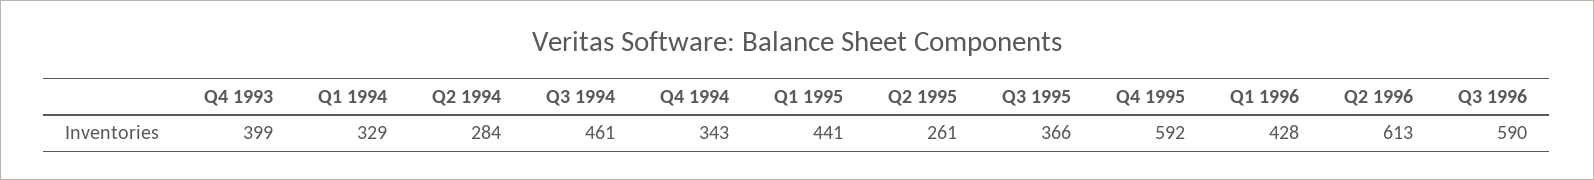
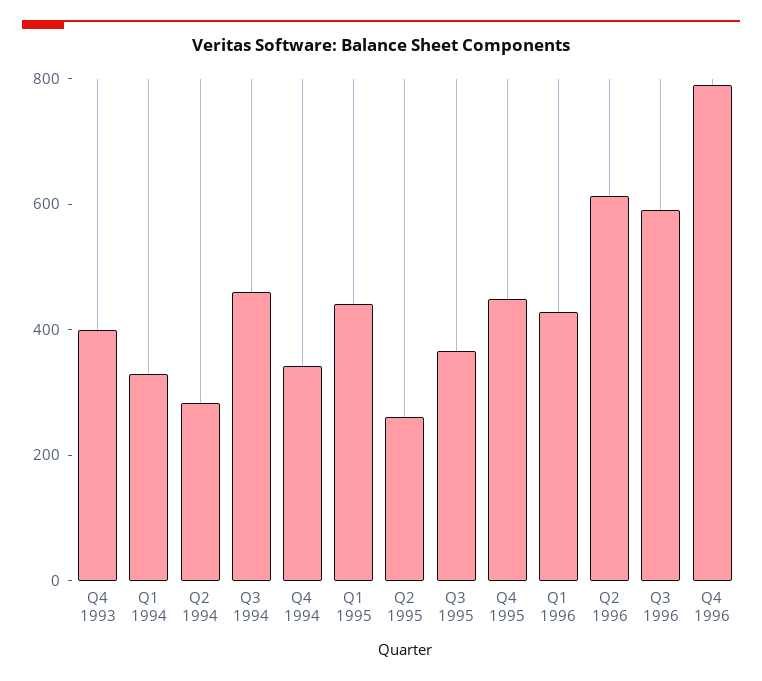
Q4 1995: 592 -> 450
Q4 1996: none -> 800

